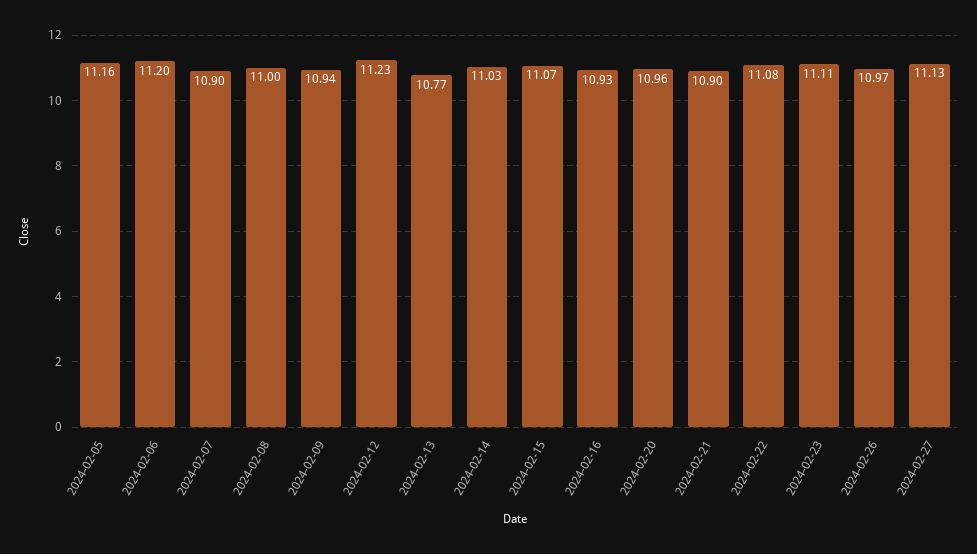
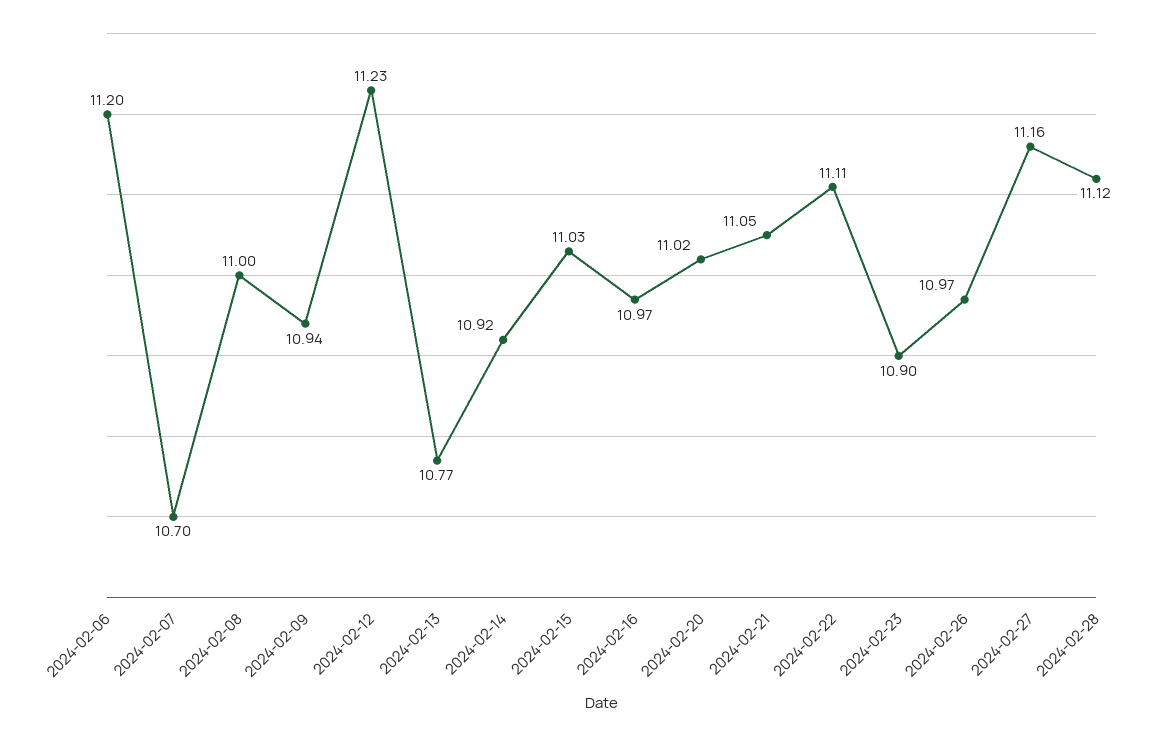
2024-02-05: 11.16 -> none
2024-02-07: 10.9 -> 10.7
2024-02-14: 11.03 -> 10.92
2024-02-15: 11.07 -> 11.03
2024-02-16: 10.93 -> 10.97
2024-02-20: 10.96 -> 11.02
2024-02-21: 10.9 -> 11.05
2024-02-22: 11.08 -> 11.11
2024-02-23: 11.11 -> 10.9
2024-02-27: 11.13 -> 11.16
2024-02-28: none -> 11.12

